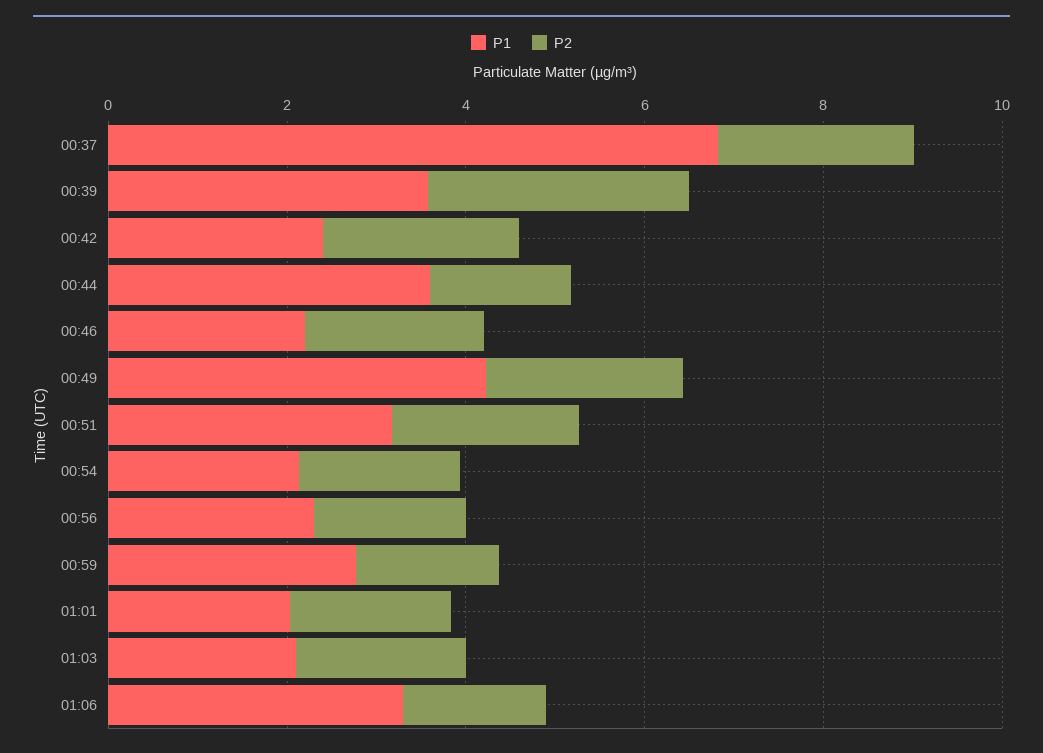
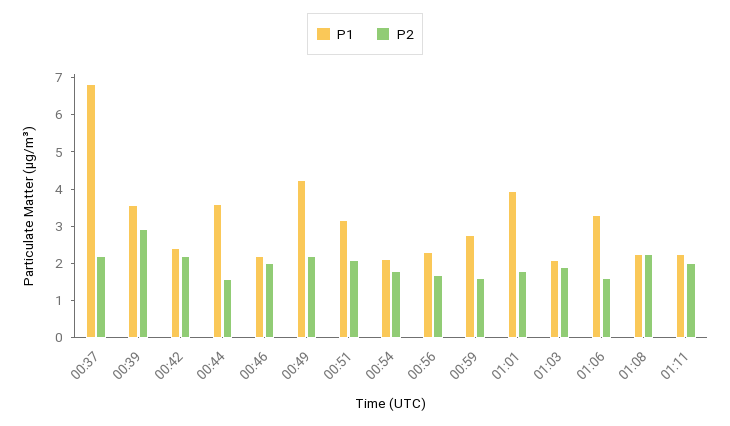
P1, 01:01: 2 -> 4
P1, 01:08: none -> 2.25
P2, 01:08: none -> 2.25
P1, 01:11: none -> 2.25
P2, 01:11: none -> 2

